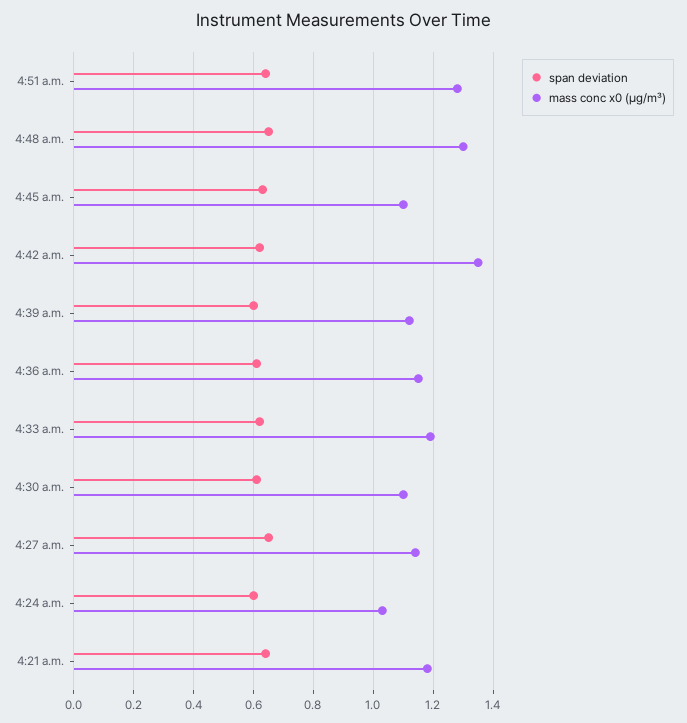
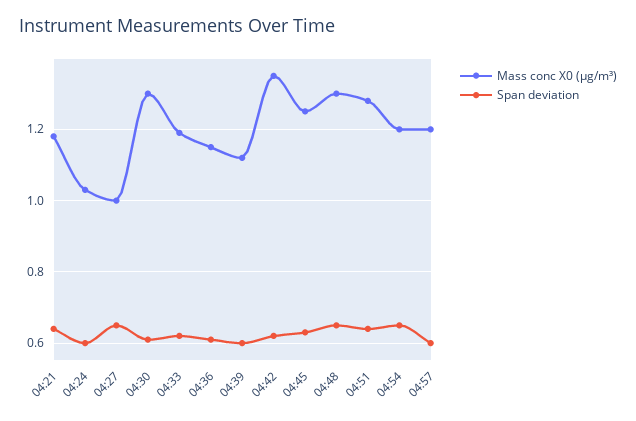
mass conc x0 (μg/m³), 4:45 a.m.: 1.1 -> 1.25
mass conc x0 (μg/m³), 4:30 a.m.: 1.1 -> 1.3
mass conc x0 (μg/m³), 4:27 a.m.: 1.15 -> 1
mass conc x0 (μg/m³), 04:54: none -> 1.2
span deviation, 04:54: none -> 0.65
mass conc x0 (μg/m³), 04:57: none -> 1.2
span deviation, 04:57: none -> 0.6

